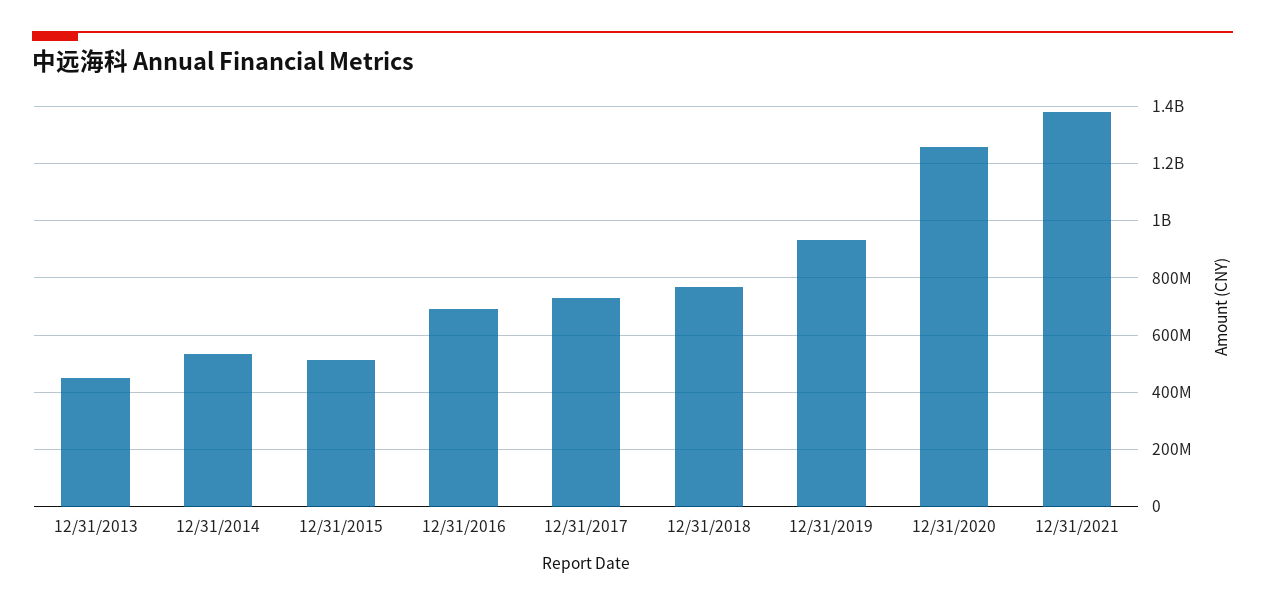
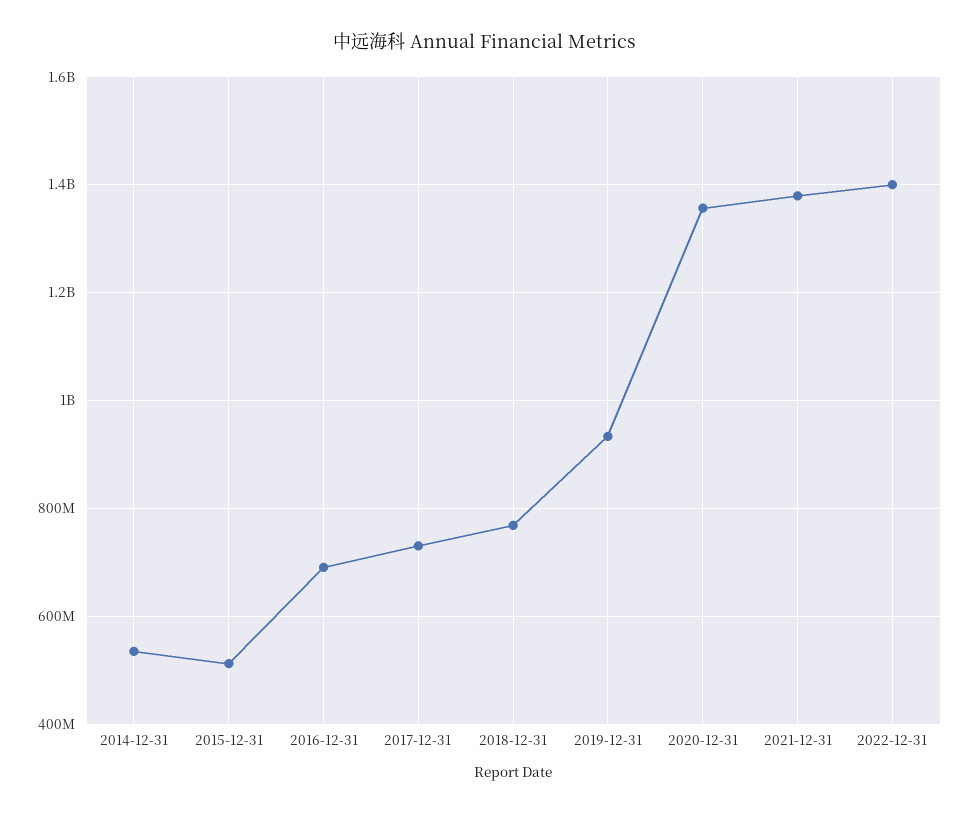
12/31/2013: 450000000 -> none
12/31/2020: 1250000000 -> 1360000000
2022-12-31: none -> 1400000000

